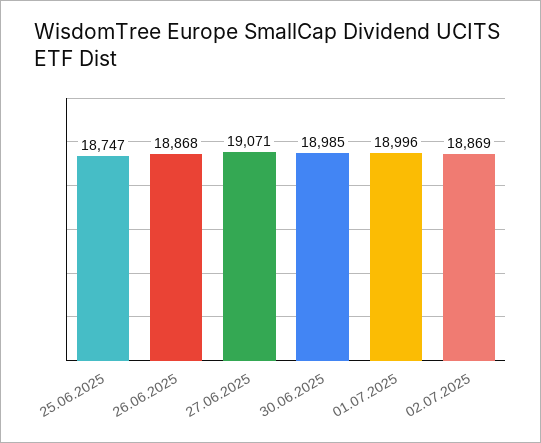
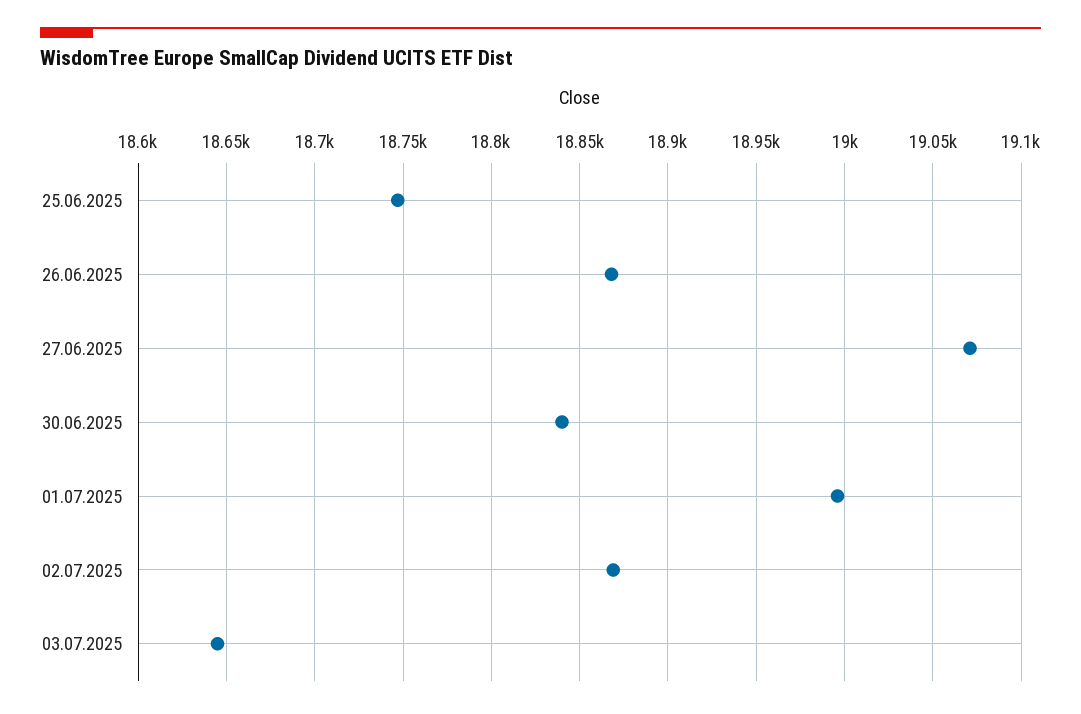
30.06.2025: 18985 -> 18840
03.07.2025: none -> 18645

